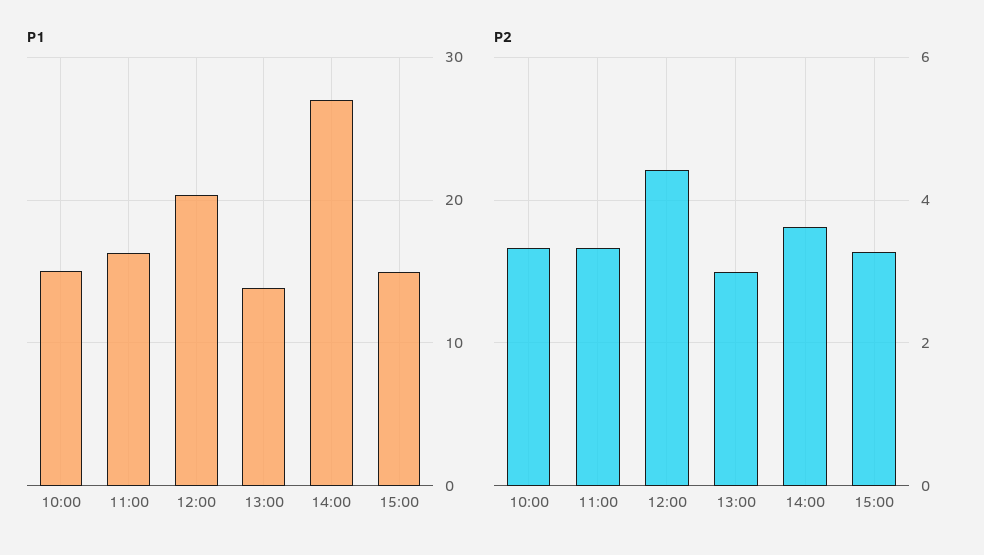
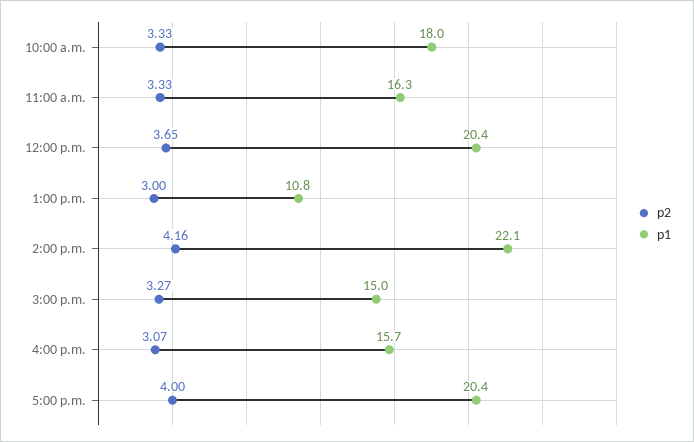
P1, 10:00: 15 -> 18
P1, 13:00: 14 -> 10.8
P1, 14:00: 27 -> 22.1
P2, 12:00: 4.4 -> 3.65
P2, 14:00: 3.6 -> 4.16
P2, 4:00 p.m.: none -> 3.07
P1, 4:00 p.m.: none -> 15.7
P2, 5:00 p.m.: none -> 4
P1, 5:00 p.m.: none -> 20.4

